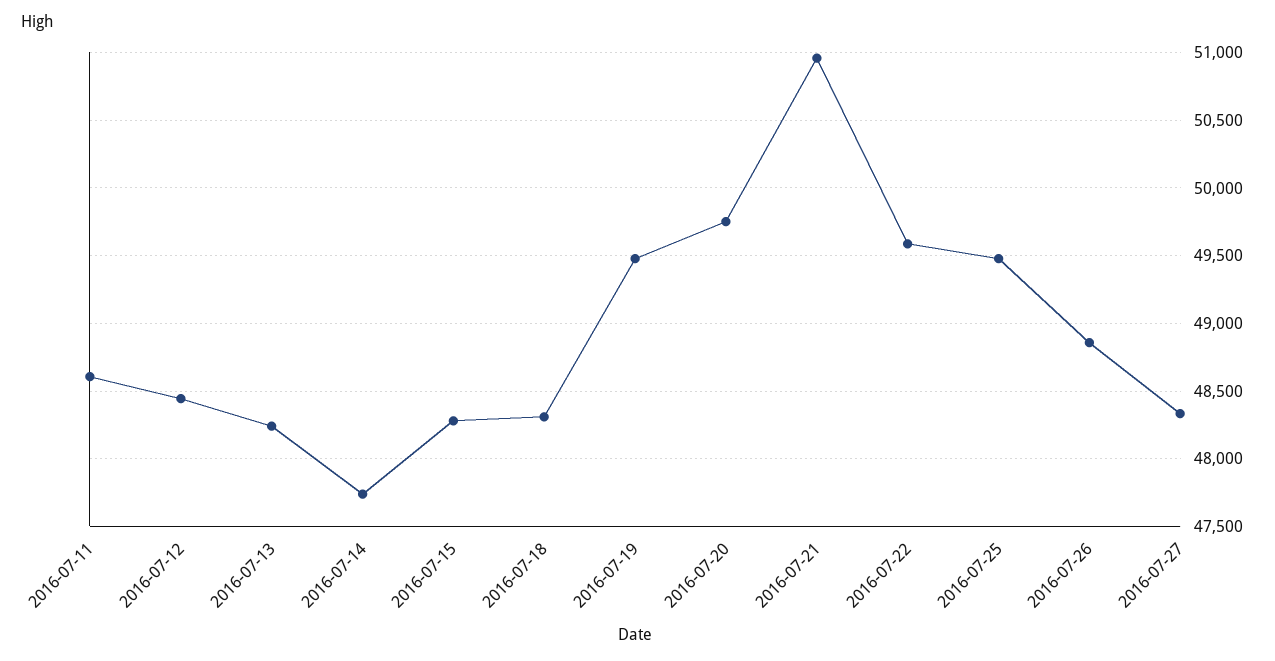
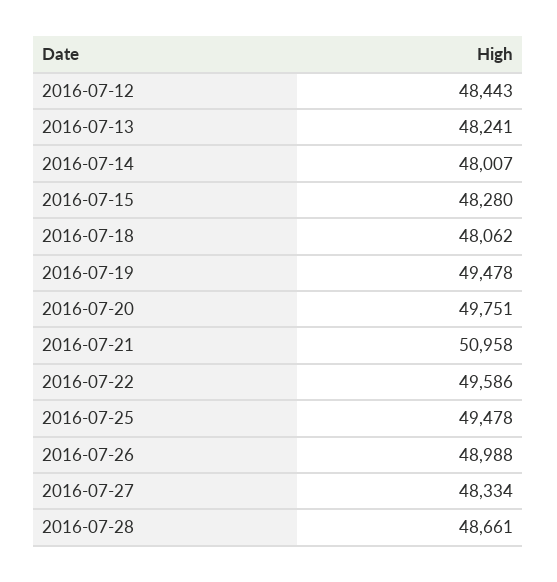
2016-07-11: 48600 -> none
2016-07-14: 47750 -> 48007
2016-07-18: 48300 -> 48062
2016-07-26: 48850 -> 48988
2016-07-28: none -> 48661

